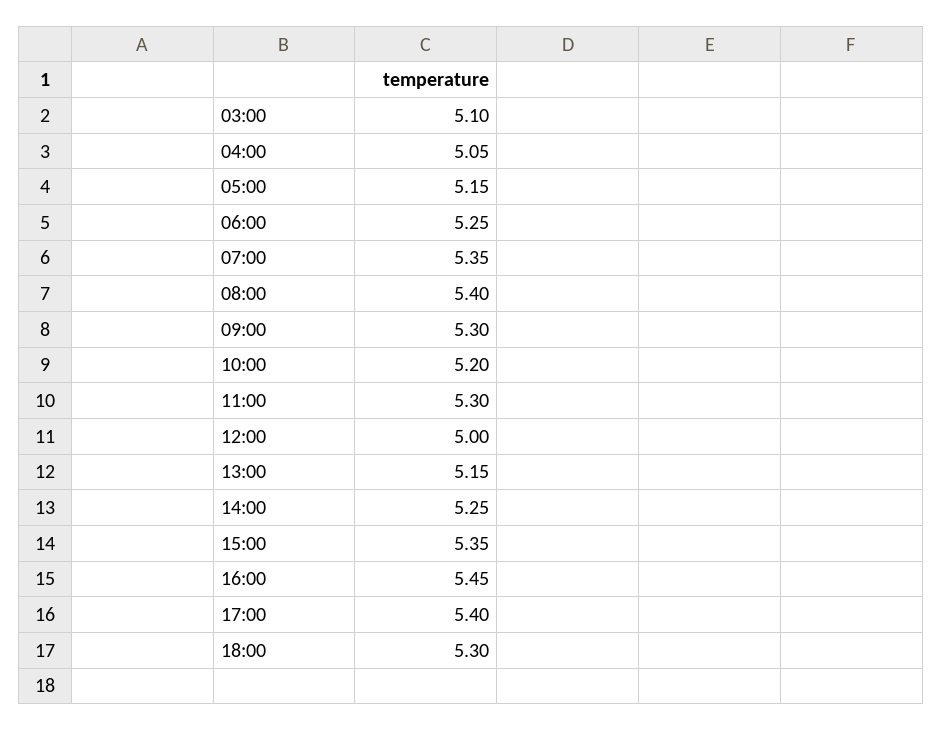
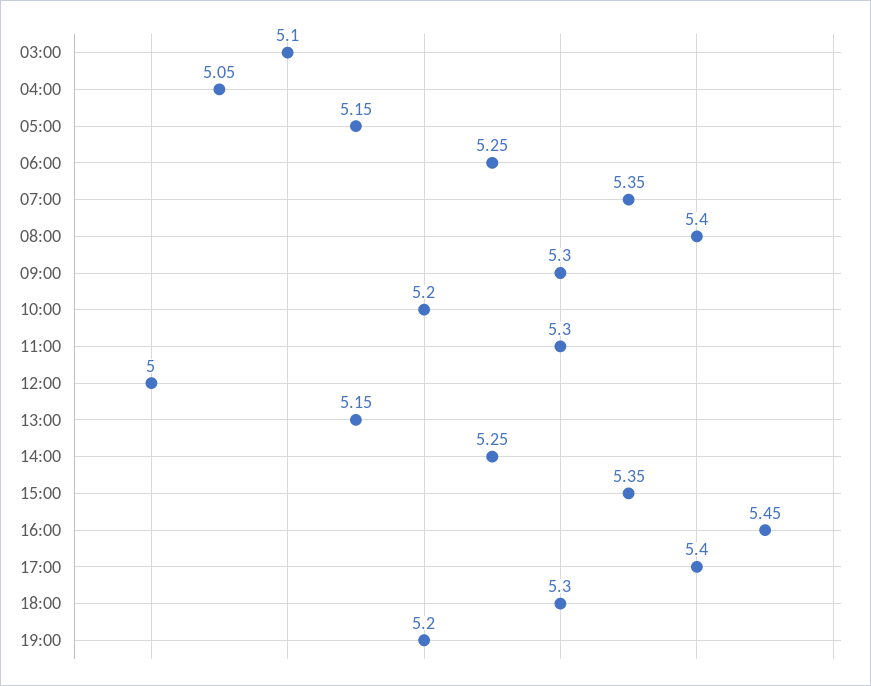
19:00: none -> 5.2

